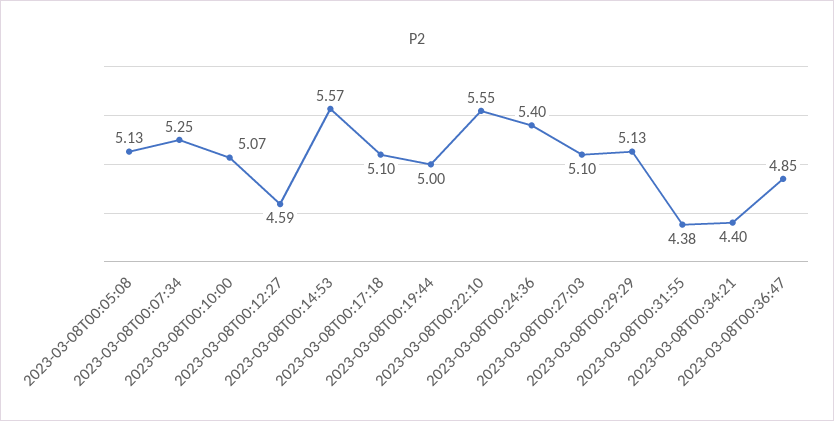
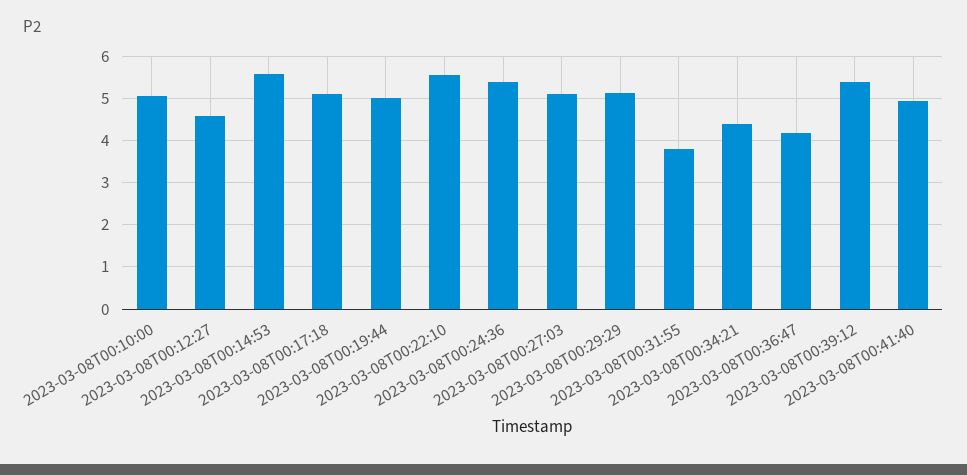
2023-03-08T00:05:08: 5.13 -> none
2023-03-08T00:07:34: 5.25 -> none
2023-03-08T00:31:55: 4.38 -> 3.8
2023-03-08T00:36:47: 4.85 -> 4.2
2023-03-08T00:39:12: none -> 5.4
2023-03-08T00:41:40: none -> 5

